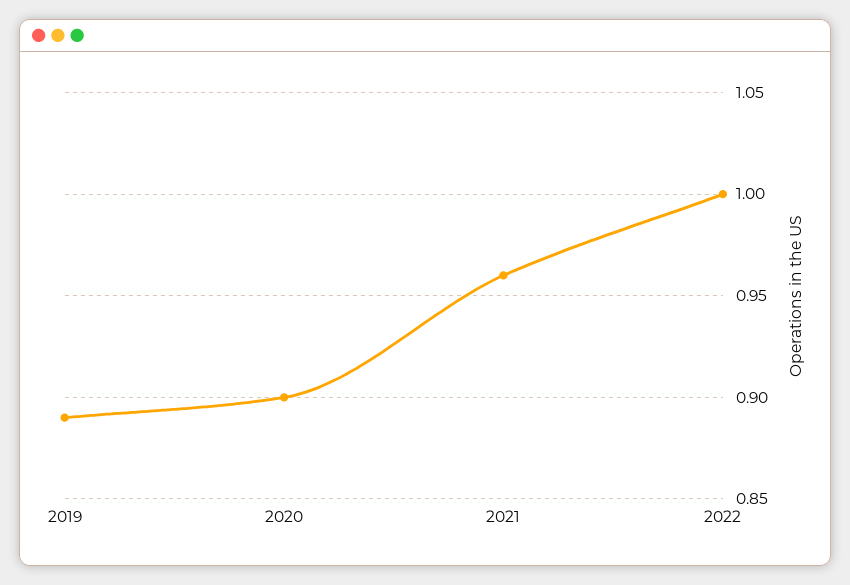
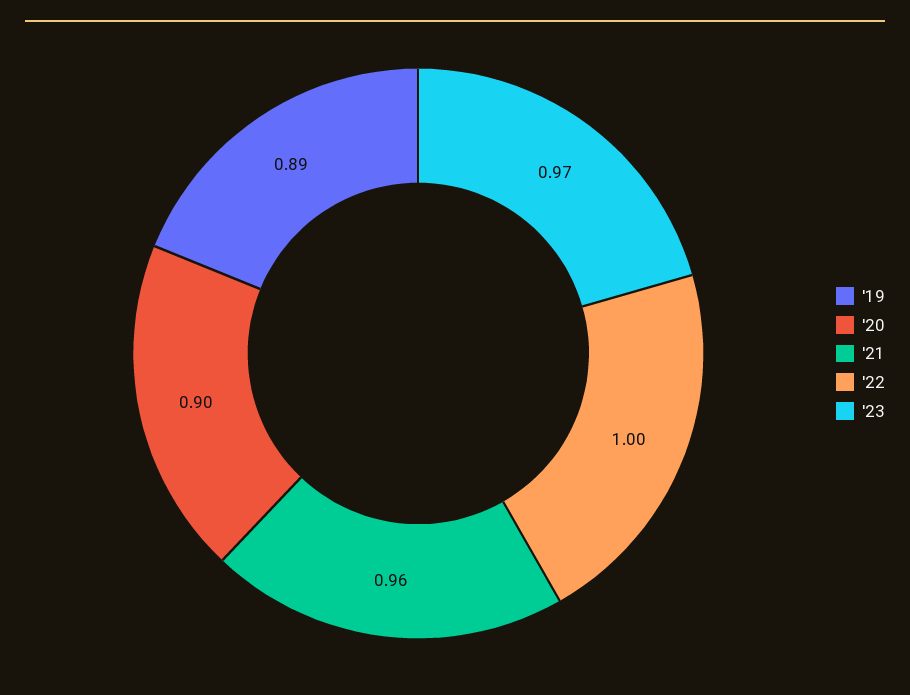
'23: none -> 0.97

